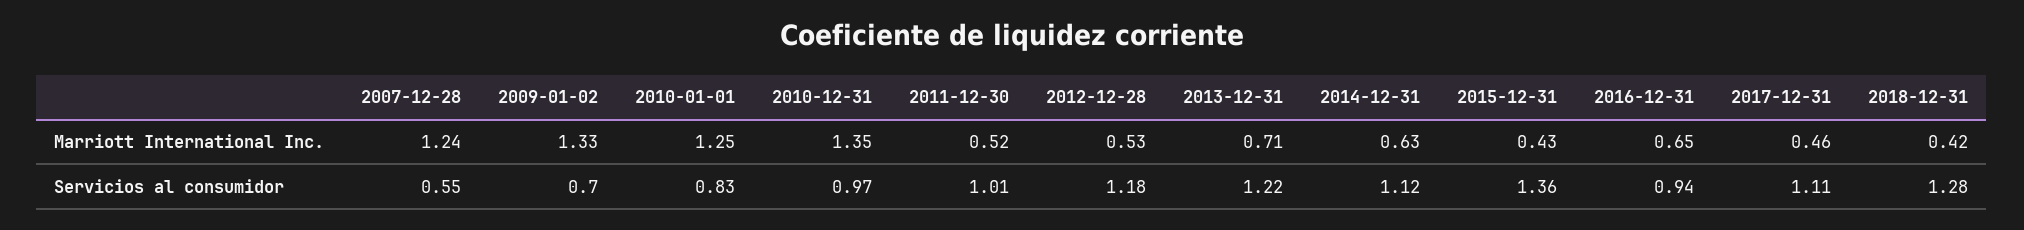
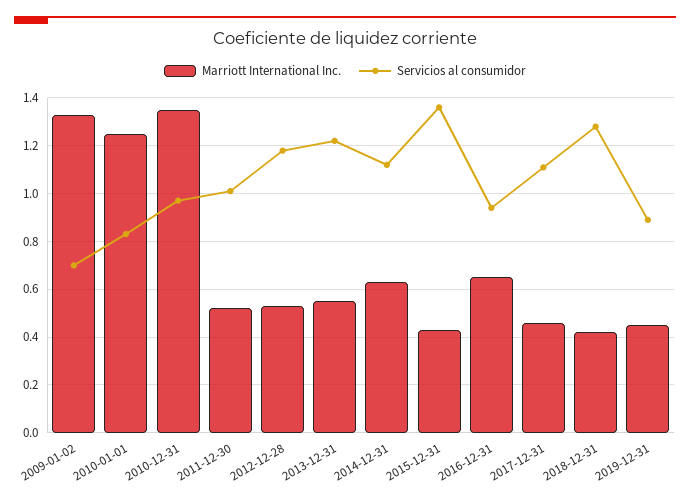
Marriott International Inc., 2007-12-28: 1.24 -> none
Marriott International Inc., 2013-12-31: 0.71 -> 0.55
Servicios al consumidor, 2007-12-28: 0.55 -> none
Marriott International Inc., 2019-12-31: none -> 0.45
Servicios al consumidor, 2019-12-31: none -> 0.9

